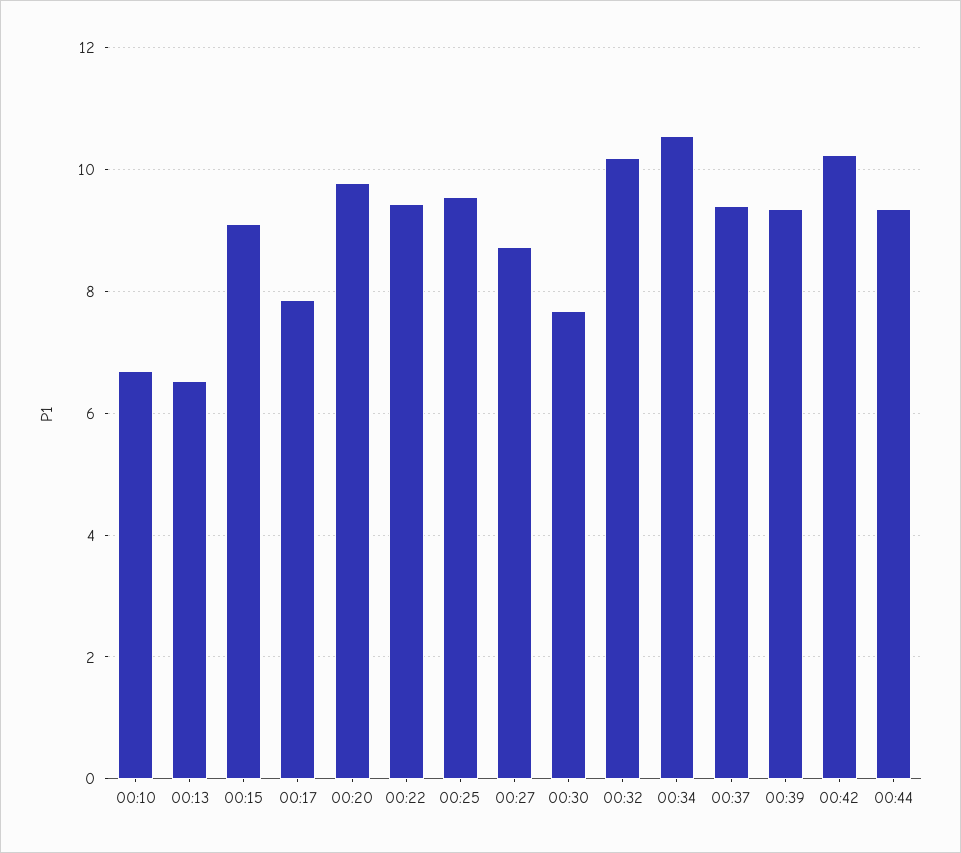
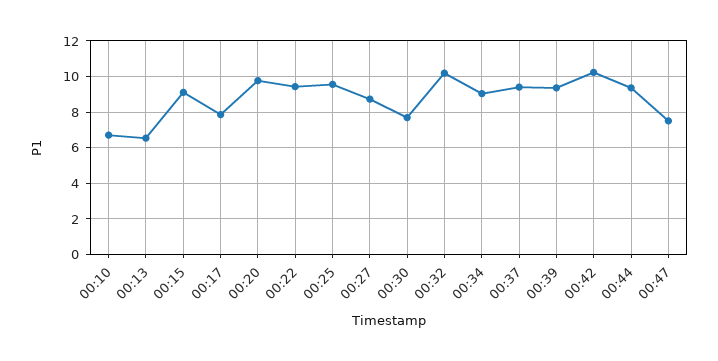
00:34: 10.6 -> 9
00:47: none -> 7.5

